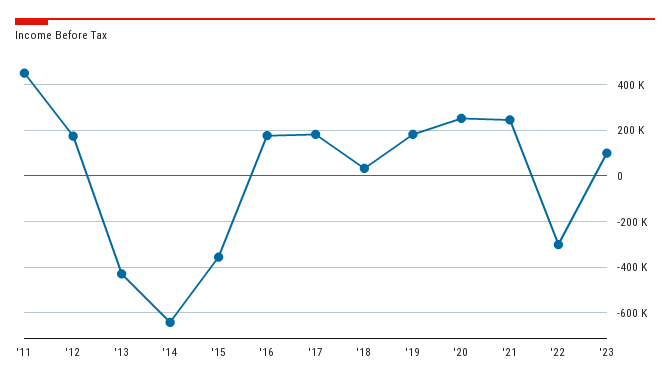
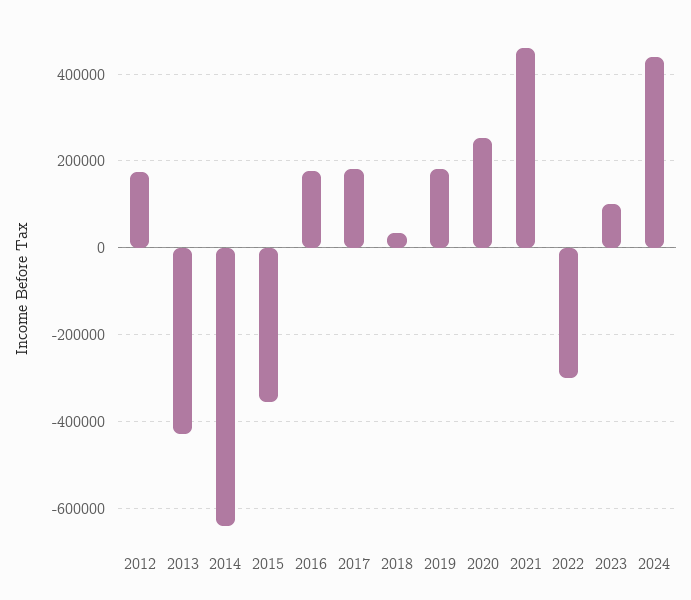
'11: 450000 -> none
'21: 250000 -> 460000
2024: none -> 440000

